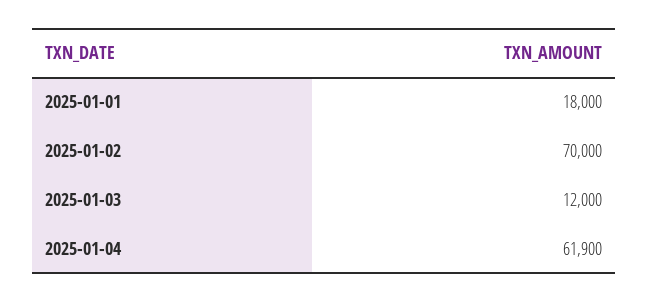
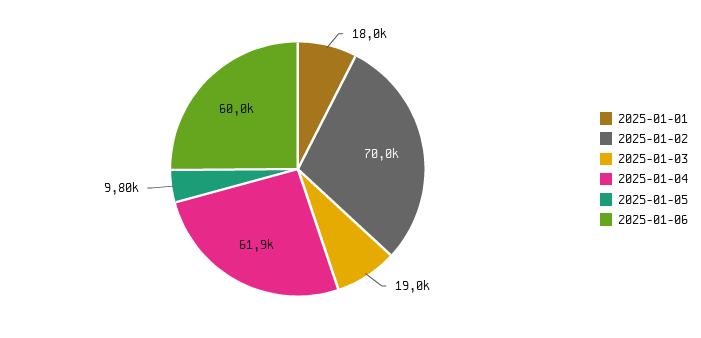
2025-01-03: 12000 -> 19000
2025-01-05: none -> 9800
2025-01-06: none -> 60000

